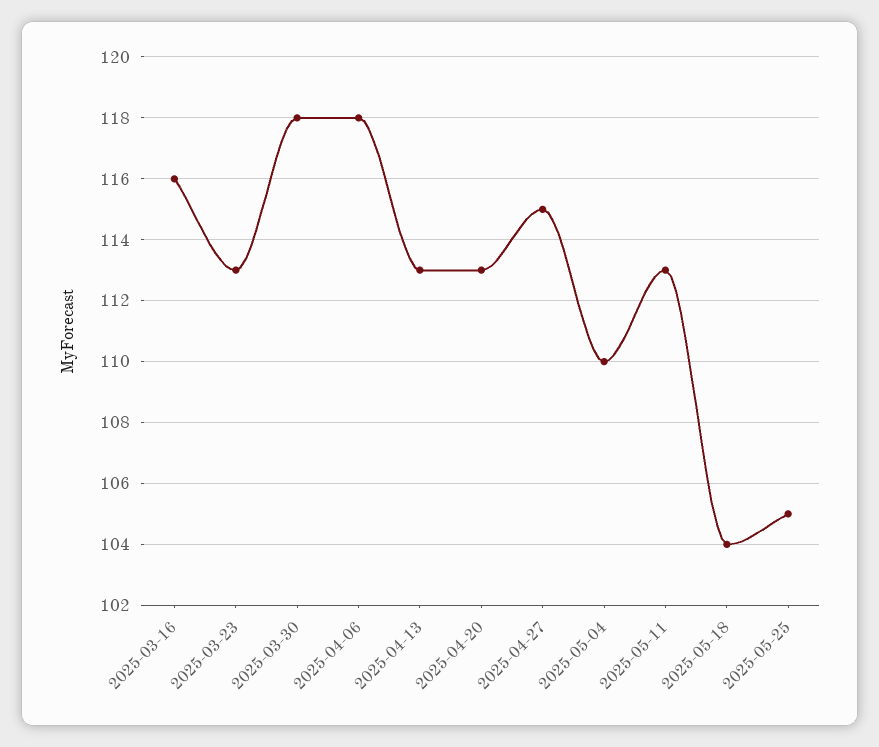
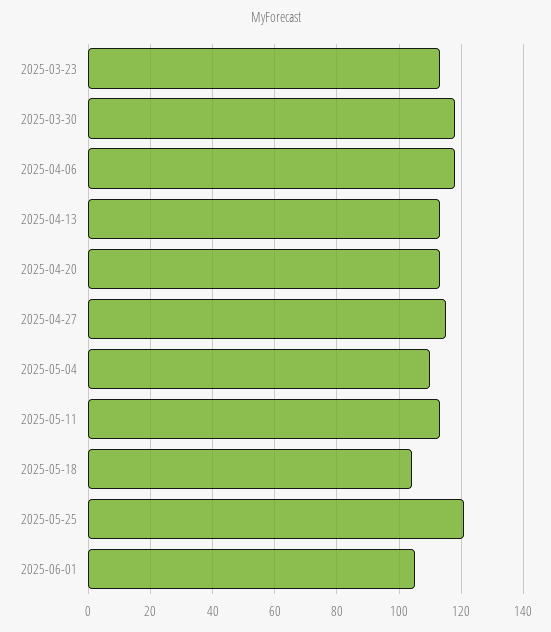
2025-03-16: 116 -> none
2025-05-25: 105 -> 120
2025-06-01: none -> 105

